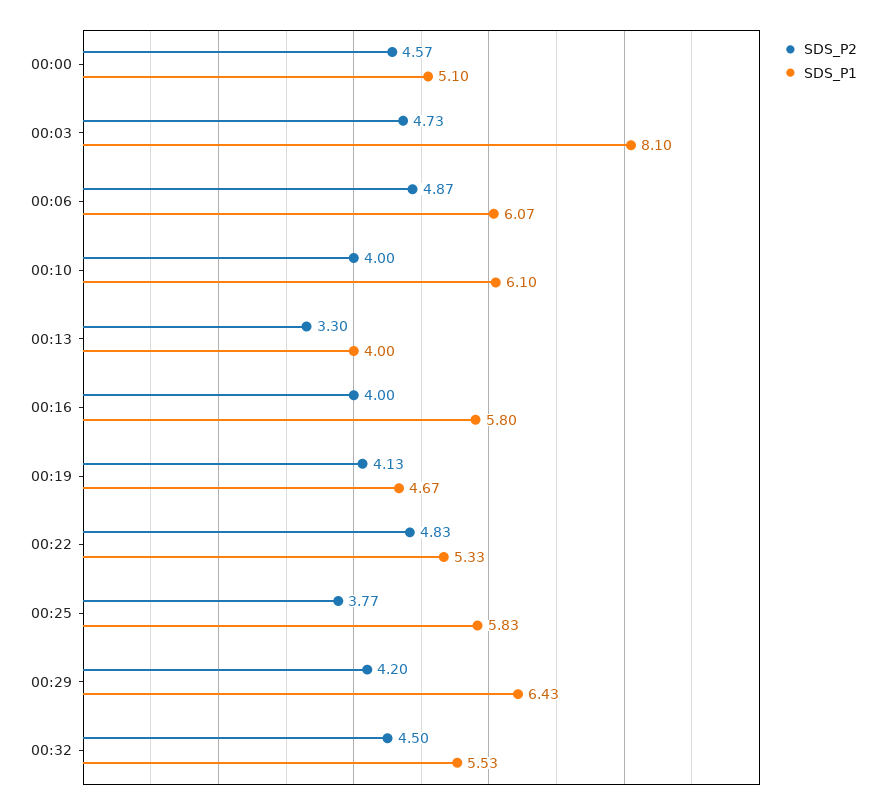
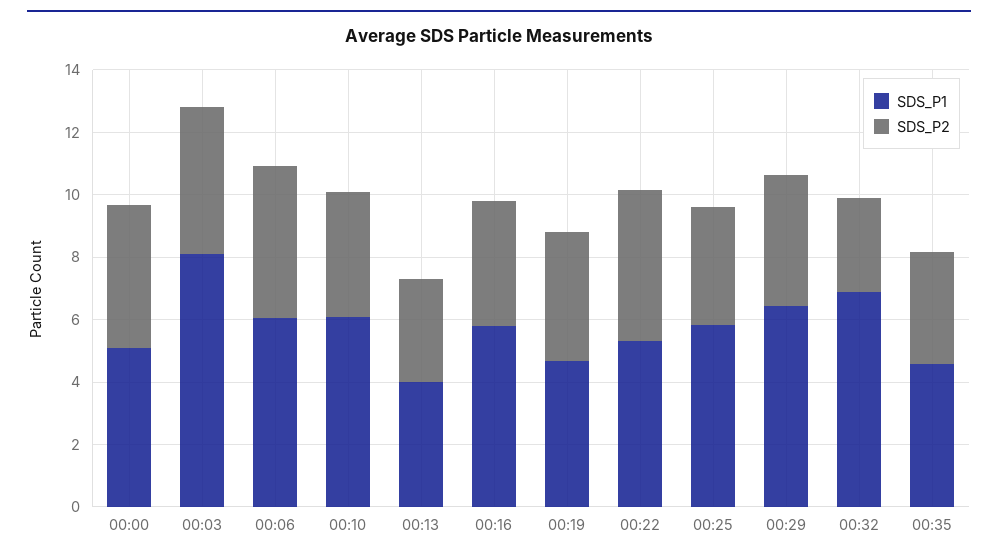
SDS_P2, 00:32: 4.5 -> 3
SDS_P1, 00:32: 5.53 -> 7
SDS_P1, 00:35: none -> 4.5
SDS_P2, 00:35: none -> 3.5

